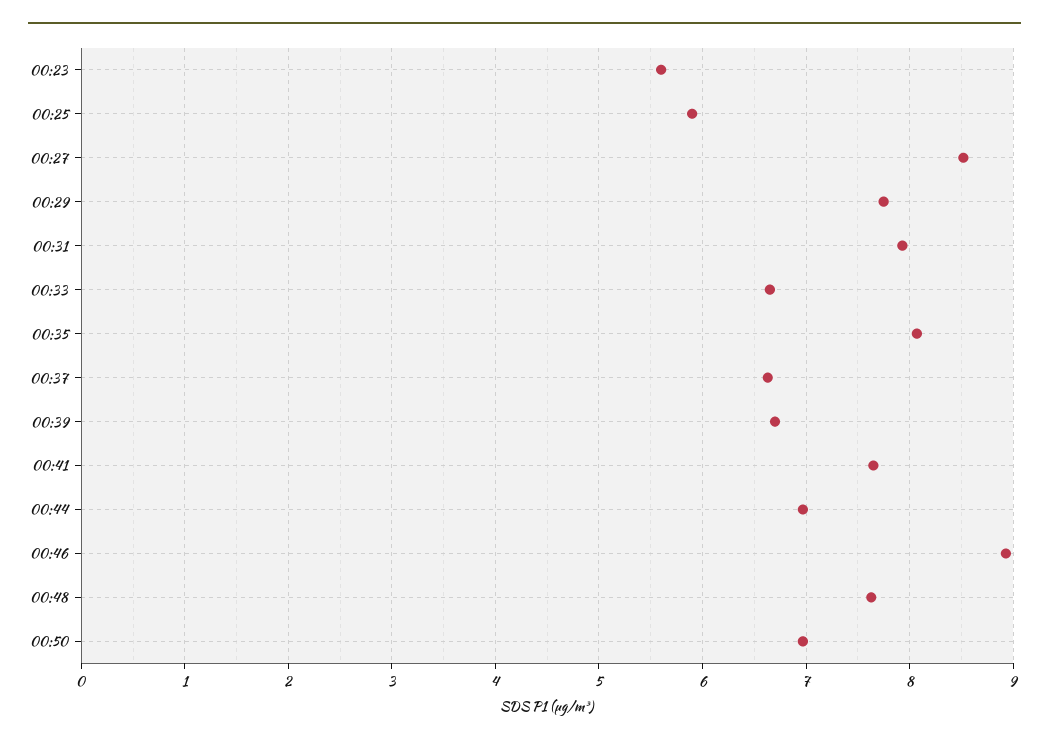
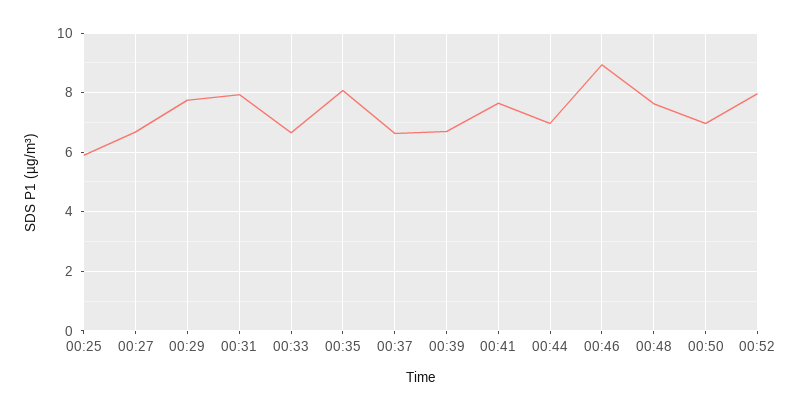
00:23: 5.6 -> none
00:27: 8.5 -> 6.75
00:52: none -> 8

